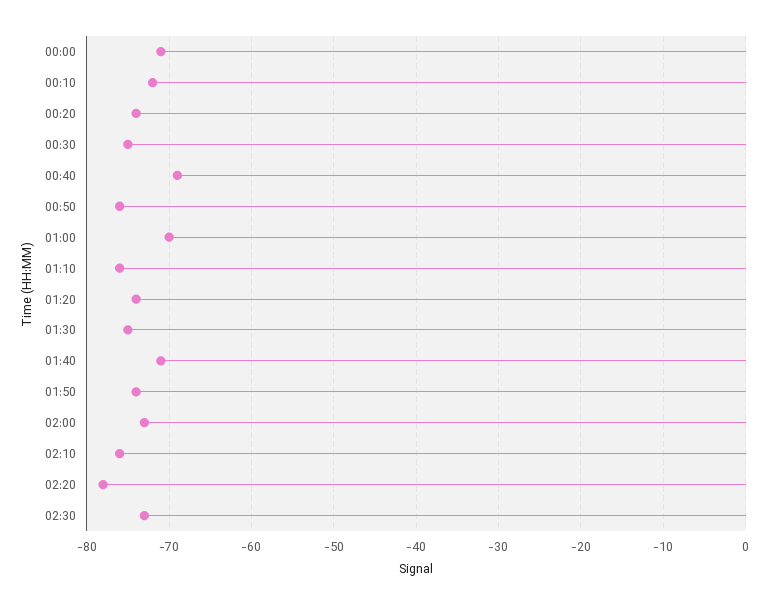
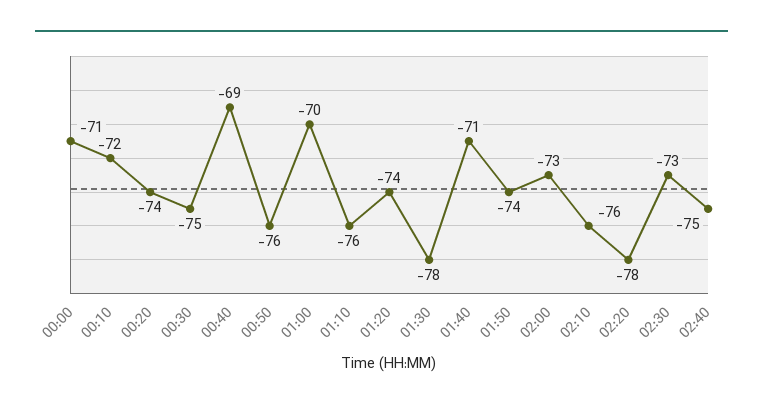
01:30: -75 -> -78
02:40: none -> -75

